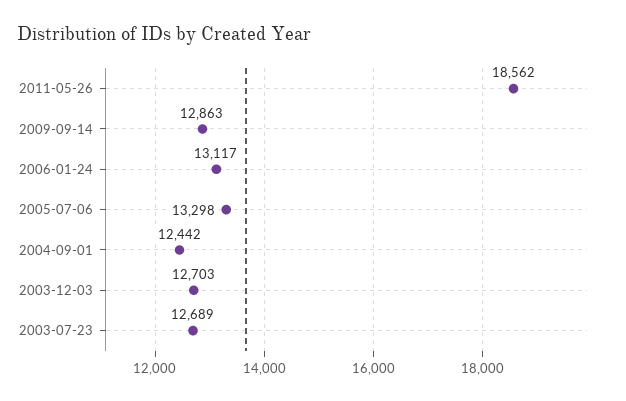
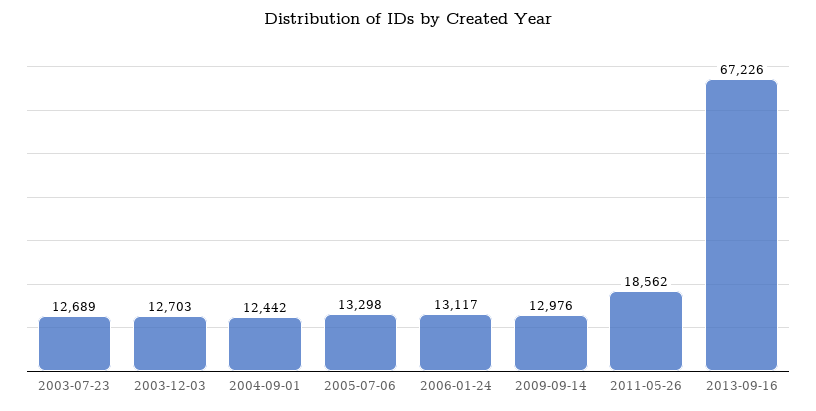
2009-09-14: 12863 -> 12976
2013-09-16: none -> 67226

